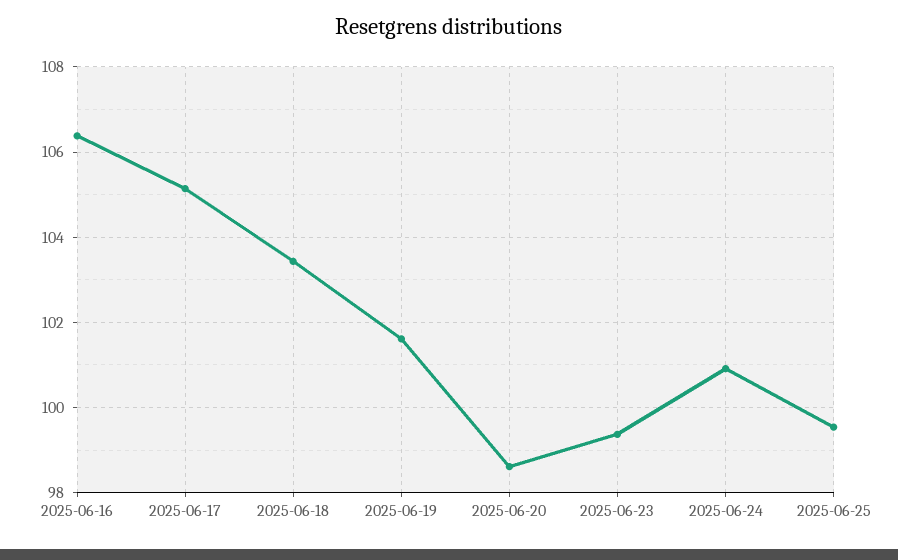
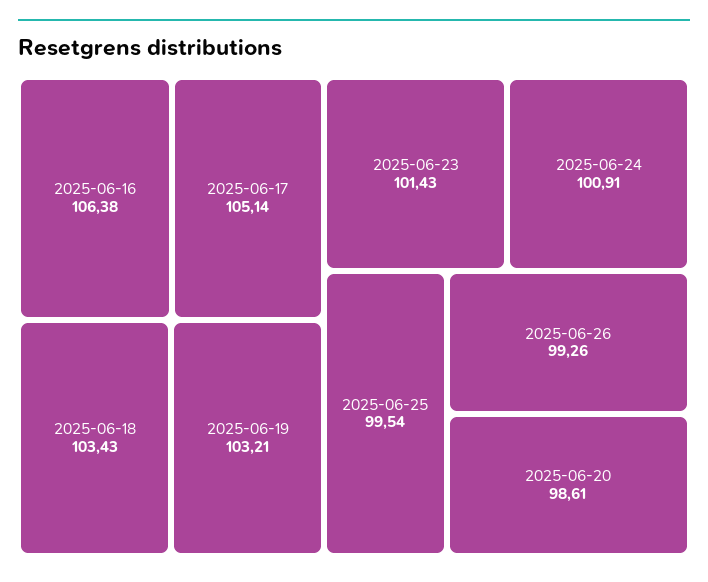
2025-06-19: 101.6 -> 103.21
2025-06-23: 99.4 -> 101.43
2025-06-26: none -> 99.26

